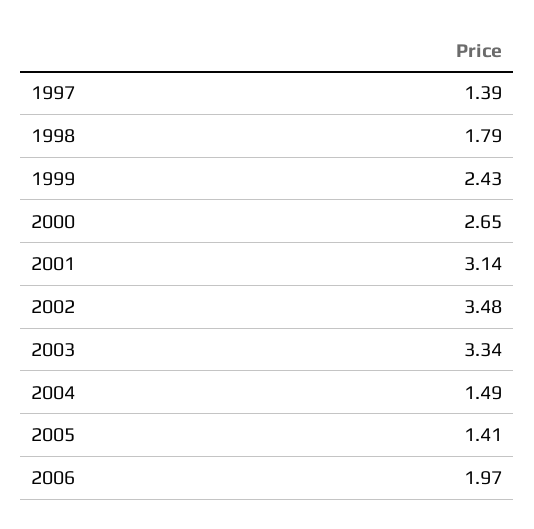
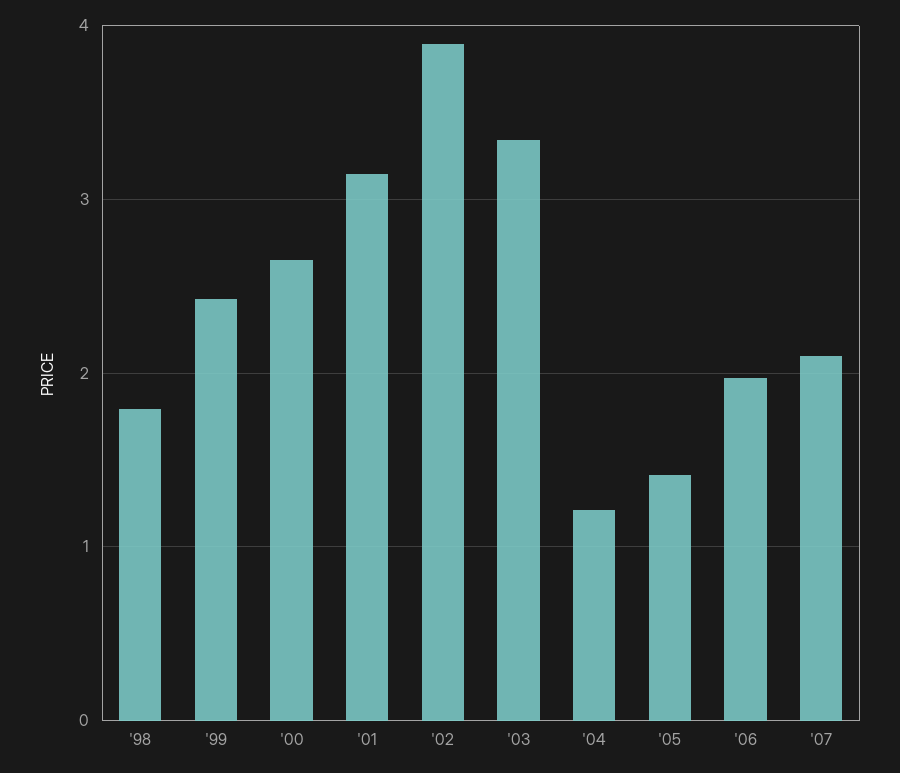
1997: 1.39 -> none
2002: 3.48 -> 3.9
2004: 1.49 -> 1.2
'07: none -> 2.1

